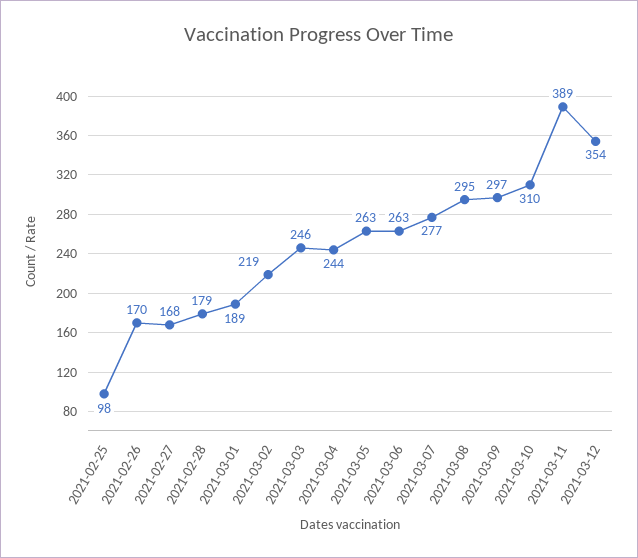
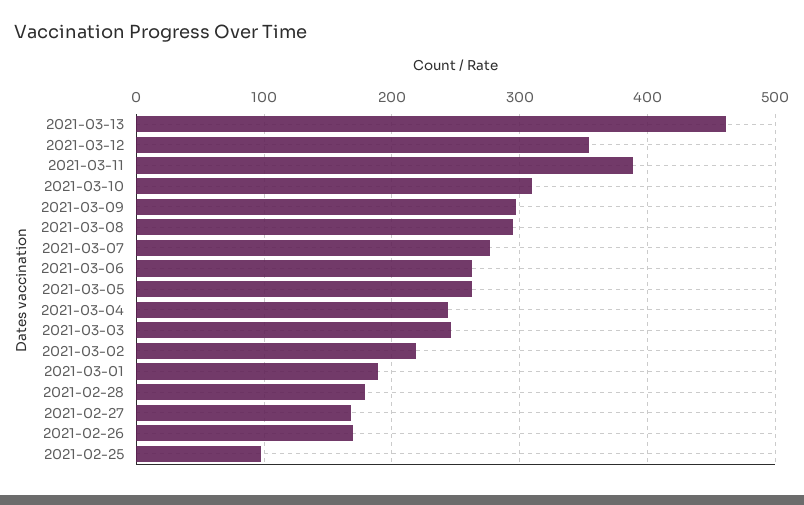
2021-03-13: none -> 460

